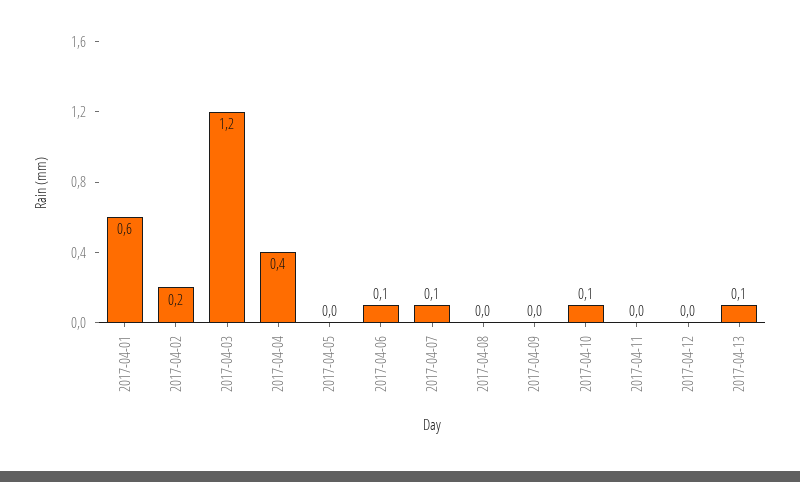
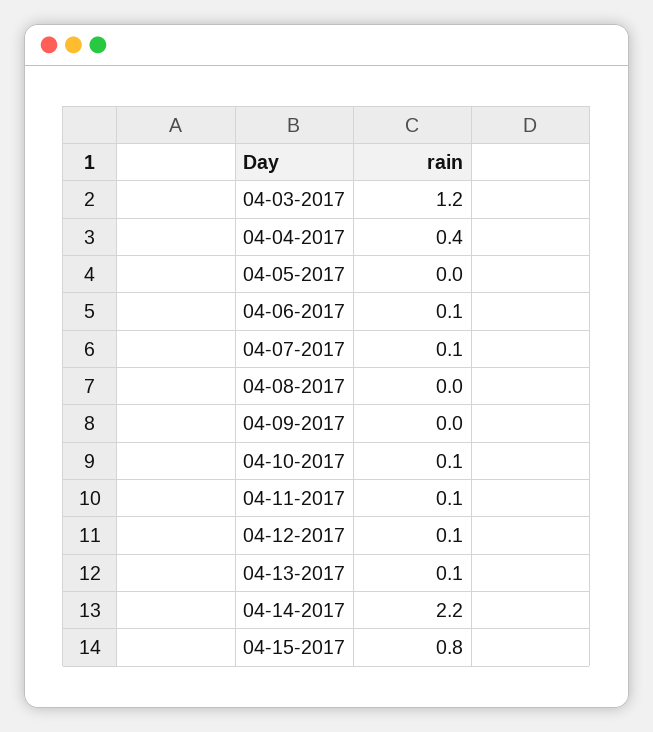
2017-04-01: 0.6 -> none
2017-04-02: 0.2 -> none
2017-04-11: 0 -> 0.1
2017-04-12: 0 -> 0.1
04-14-2017: none -> 2.2
04-15-2017: none -> 0.8

